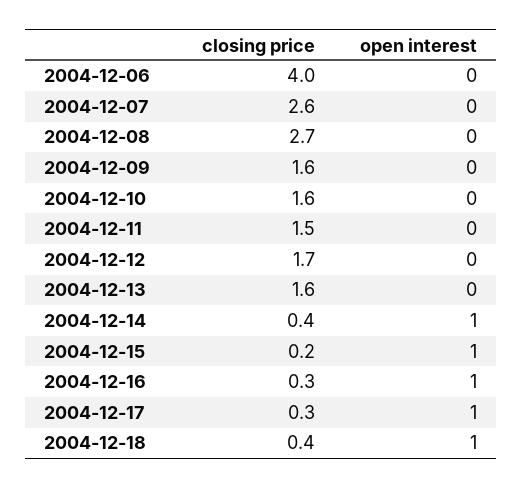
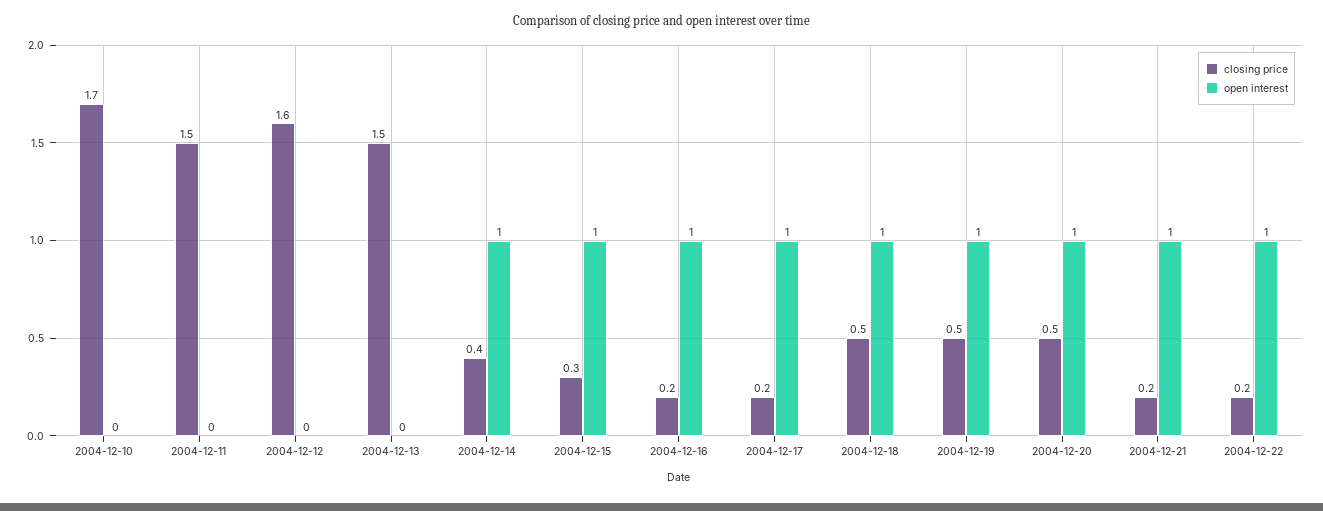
closing price, 2004-12-06: 4 -> none
open interest, 2004-12-06: 0 -> none
closing price, 2004-12-07: 2.6 -> none
open interest, 2004-12-07: 0 -> none
closing price, 2004-12-08: 2.7 -> none
open interest, 2004-12-08: 0 -> none
closing price, 2004-12-09: 1.6 -> none
open interest, 2004-12-09: 0 -> none
closing price, 2004-12-10: 1.6 -> 1.7
closing price, 2004-12-12: 1.7 -> 1.6
closing price, 2004-12-13: 1.6 -> 1.5
closing price, 2004-12-15: 0.2 -> 0.3
closing price, 2004-12-16: 0.3 -> 0.2
closing price, 2004-12-17: 0.3 -> 0.2
closing price, 2004-12-18: 0.4 -> 0.5
closing price, 2004-12-19: none -> 0.5
open interest, 2004-12-19: none -> 1
closing price, 2004-12-20: none -> 0.5
open interest, 2004-12-20: none -> 1
closing price, 2004-12-21: none -> 0.2
open interest, 2004-12-21: none -> 1
closing price, 2004-12-22: none -> 0.2
open interest, 2004-12-22: none -> 1

